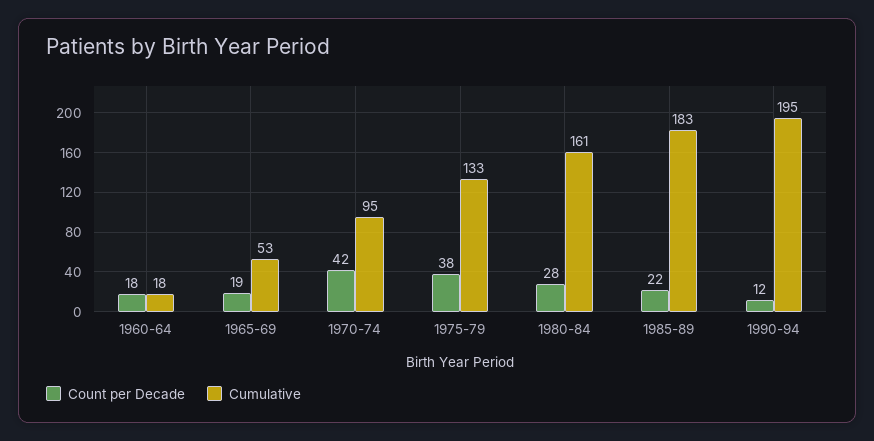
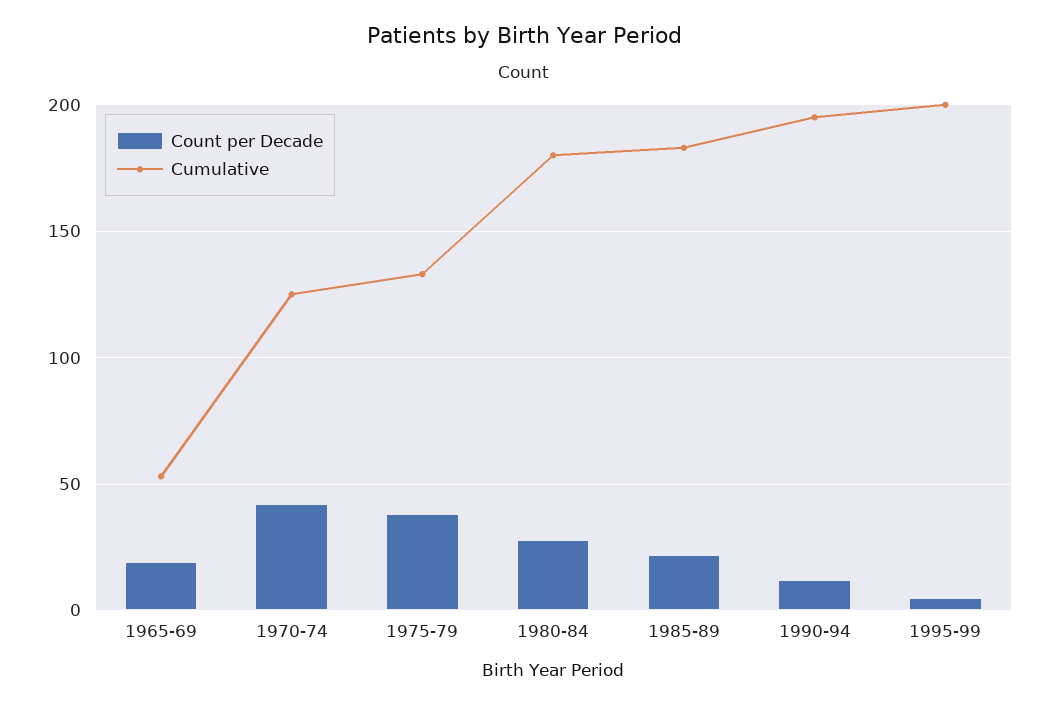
Count per Decade, 1960-64: 18 -> none
Cumulative, 1960-64: 18 -> none
Cumulative, 1970-74: 95 -> 125
Cumulative, 1980-84: 161 -> 180
Count per Decade, 1995-99: none -> 5
Cumulative, 1995-99: none -> 200

